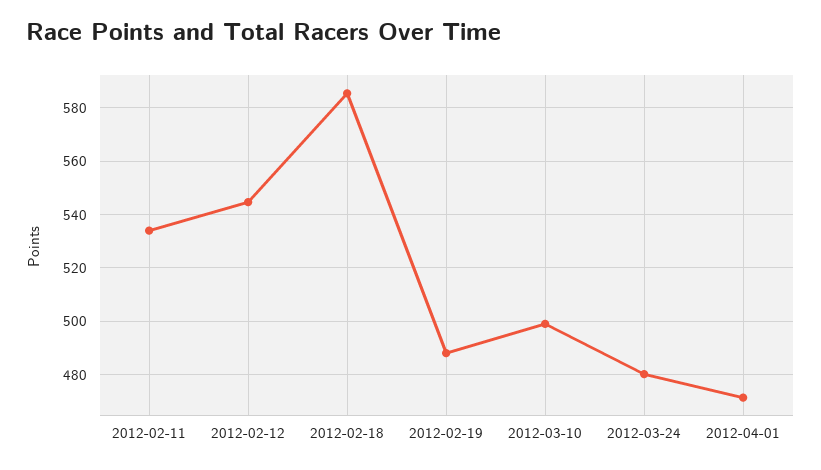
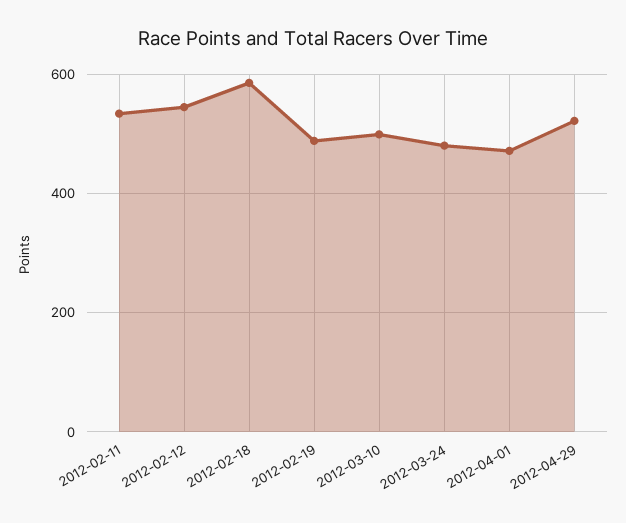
2012-04-29: none -> 520

